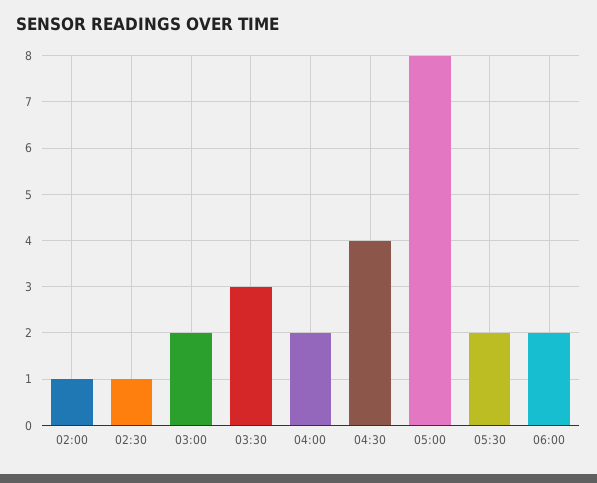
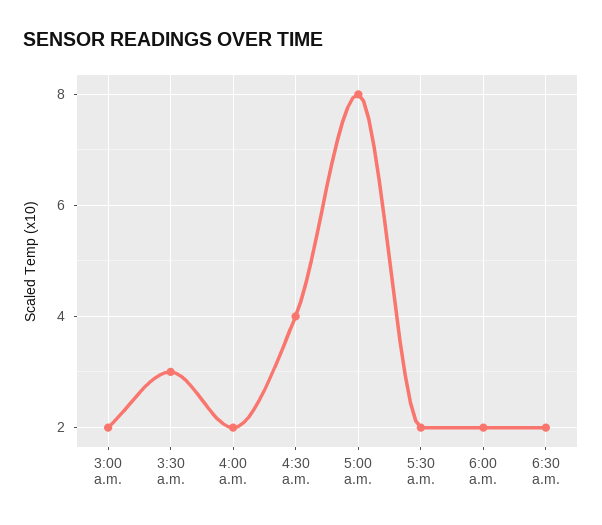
02:00: 1 -> none
02:30: 1 -> none
6:30 a.m.: none -> 2

